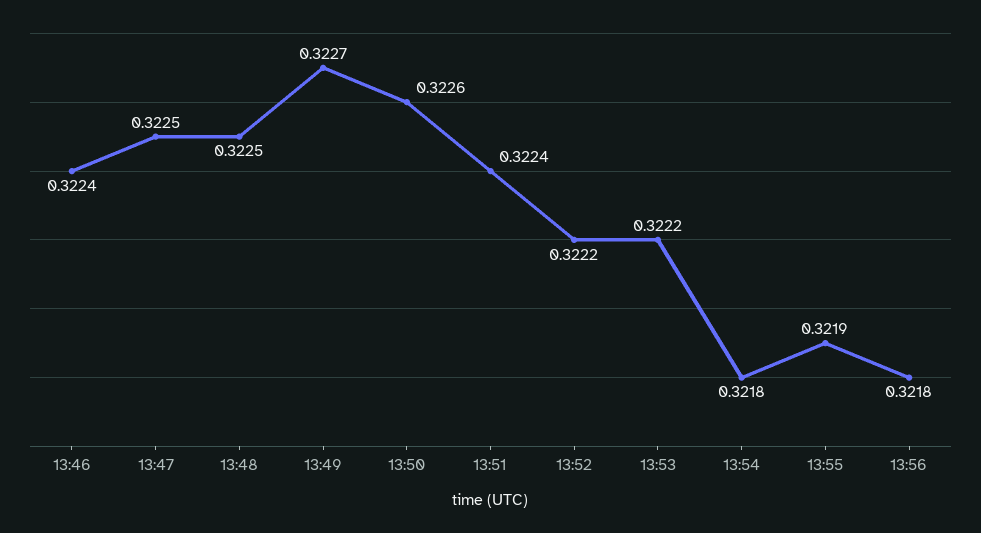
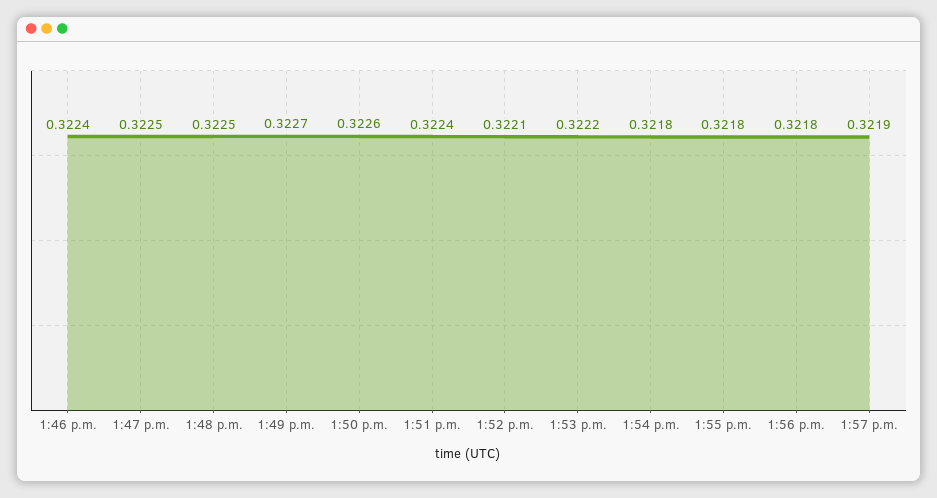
13:52: 0.3222 -> 0.3221
13:55: 0.3219 -> 0.3218
1:57 p.m.: none -> 0.3219

